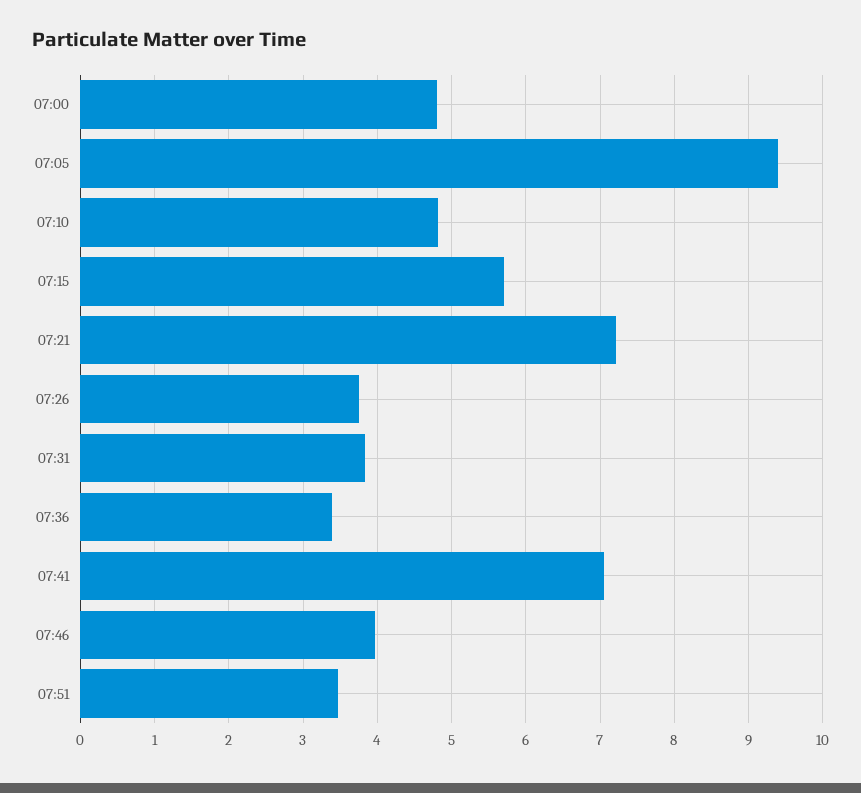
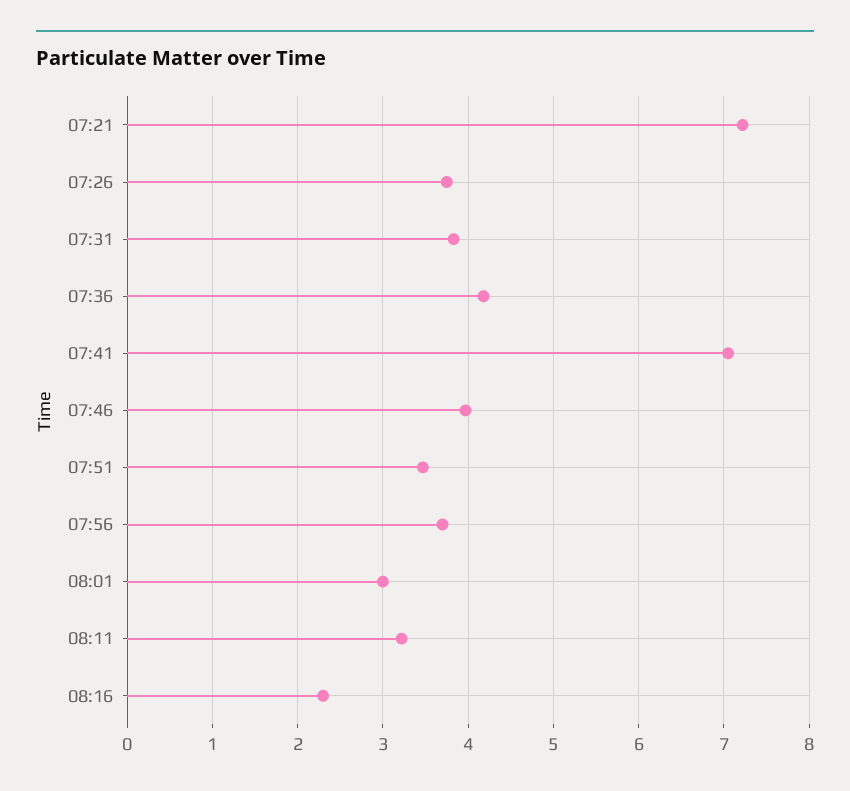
07:00: 4.8 -> none
07:05: 9.4 -> none
07:10: 4.8 -> none
07:15: 5.7 -> none
07:36: 3.4 -> 4.2
07:56: none -> 3.7
08:01: none -> 3
08:11: none -> 3.2
08:16: none -> 2.3

